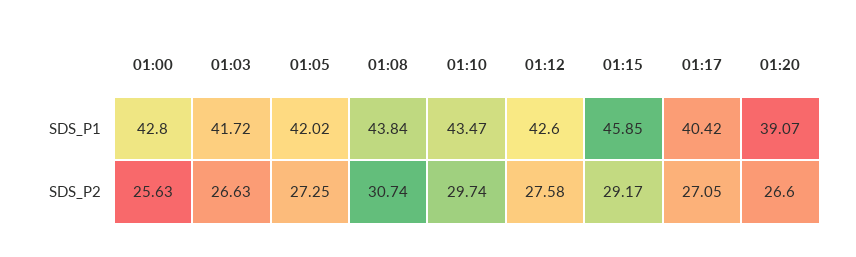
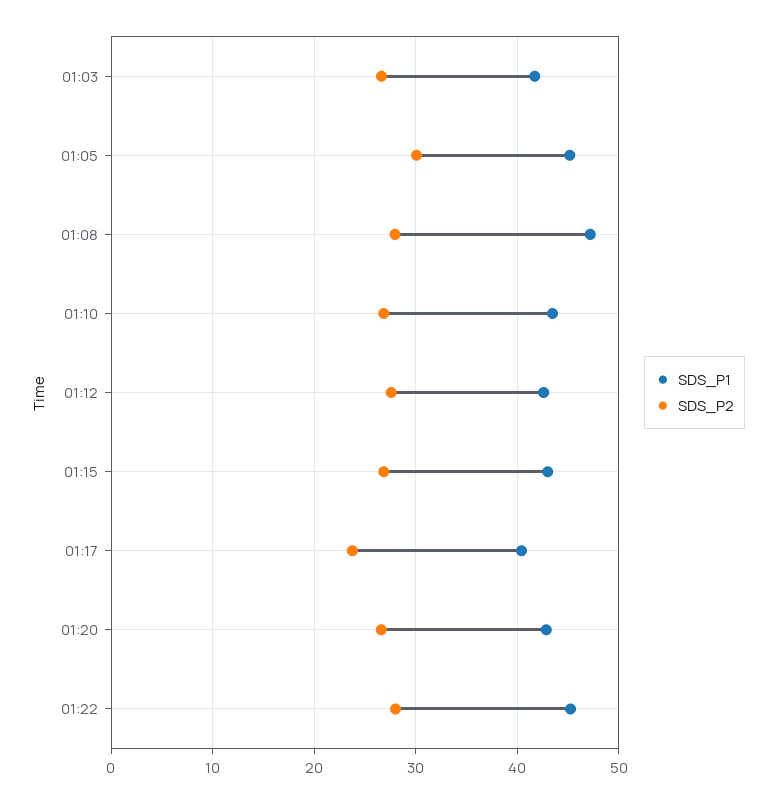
SDS_P1, 01:00: 42.8 -> none
SDS_P1, 01:05: 42.02 -> 45
SDS_P1, 01:08: 43.84 -> 47
SDS_P1, 01:15: 45.85 -> 43
SDS_P1, 01:20: 39.07 -> 43
SDS_P2, 01:00: 25.63 -> none
SDS_P2, 01:05: 27.25 -> 30
SDS_P2, 01:08: 30.74 -> 28
SDS_P2, 01:10: 29.74 -> 27
SDS_P2, 01:15: 29.17 -> 27
SDS_P2, 01:17: 27.05 -> 24
SDS_P1, 01:22: none -> 45
SDS_P2, 01:22: none -> 28

